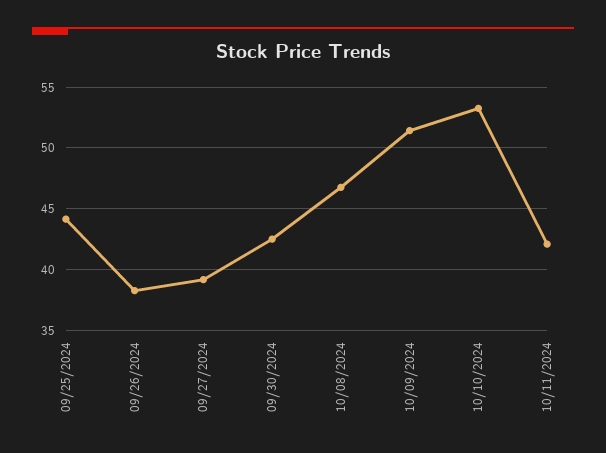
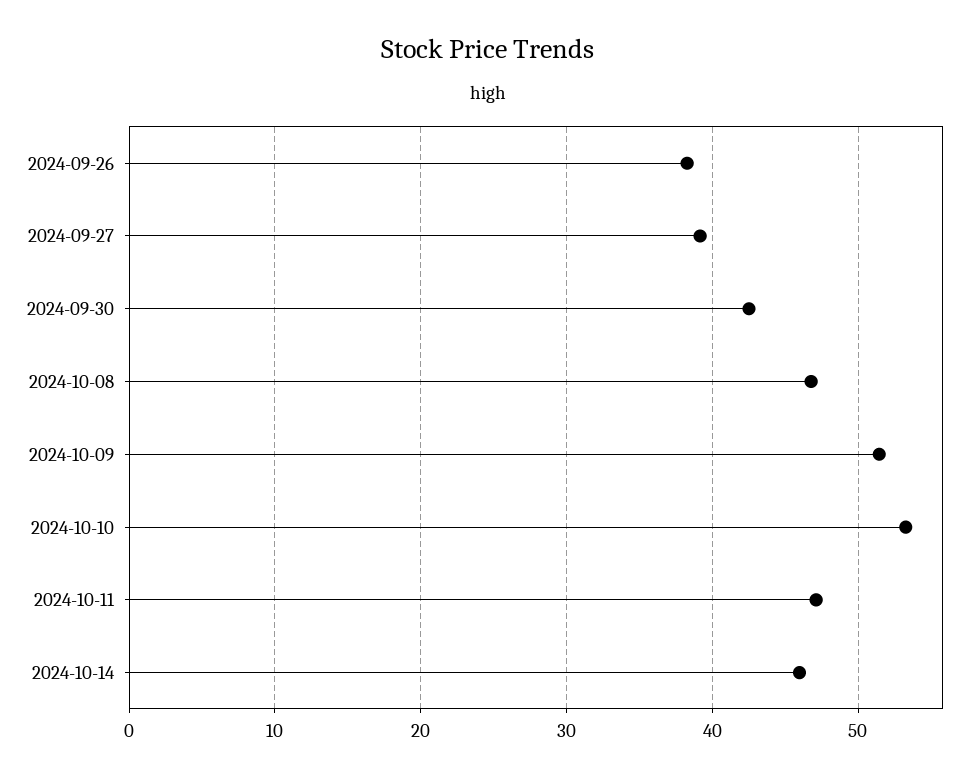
09/25/2024: 44 -> none
10/11/2024: 42 -> 47
2024-10-14: none -> 46

